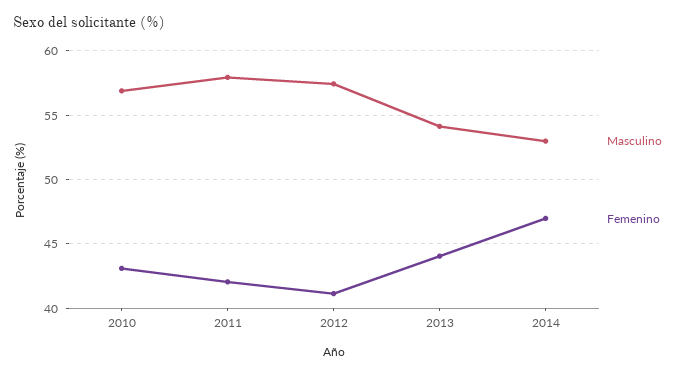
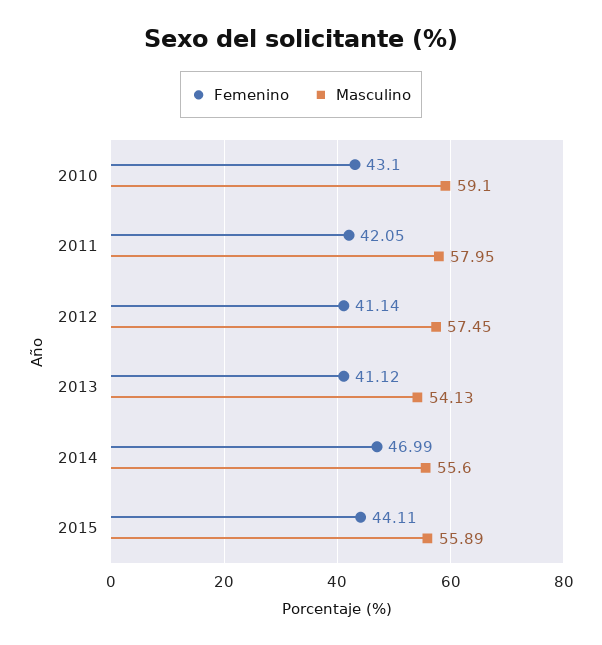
Masculino, 2010: 57 -> 59.1
Femenino, 2013: 44 -> 41.12
Masculino, 2014: 53 -> 55.6
Femenino, 2015: none -> 44.11
Masculino, 2015: none -> 55.89

